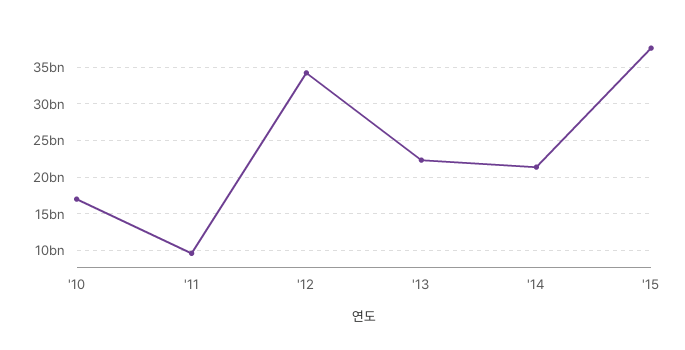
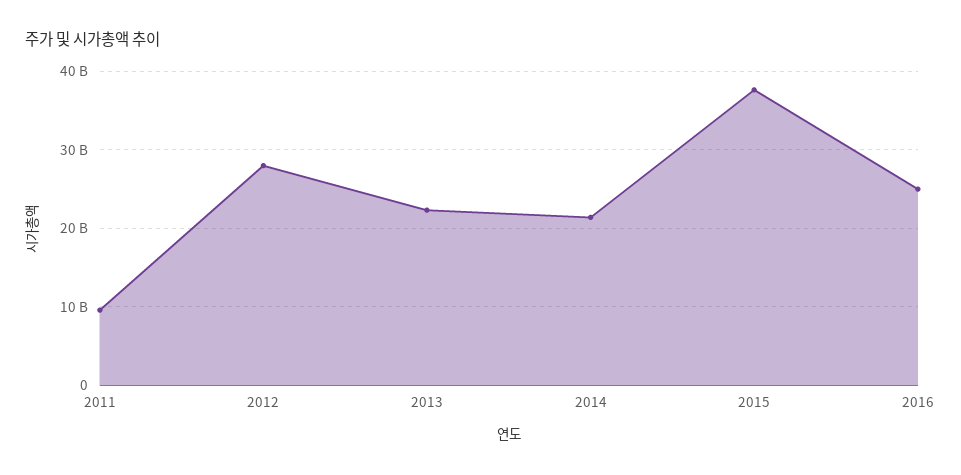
'10: 17000000000 -> none
'12: 34000000000 -> 28000000000
2016: none -> 25000000000

